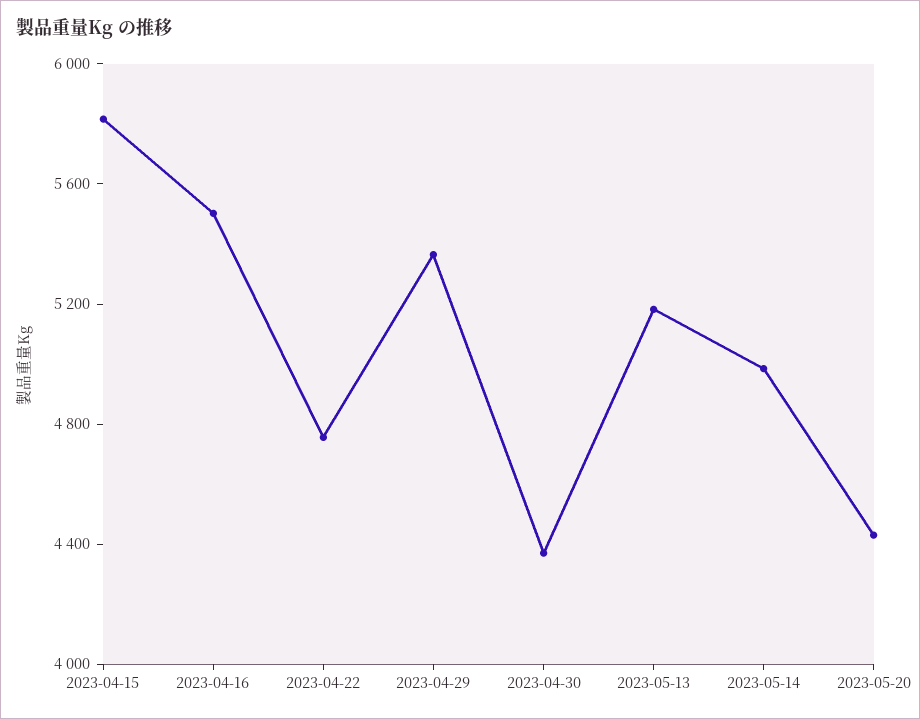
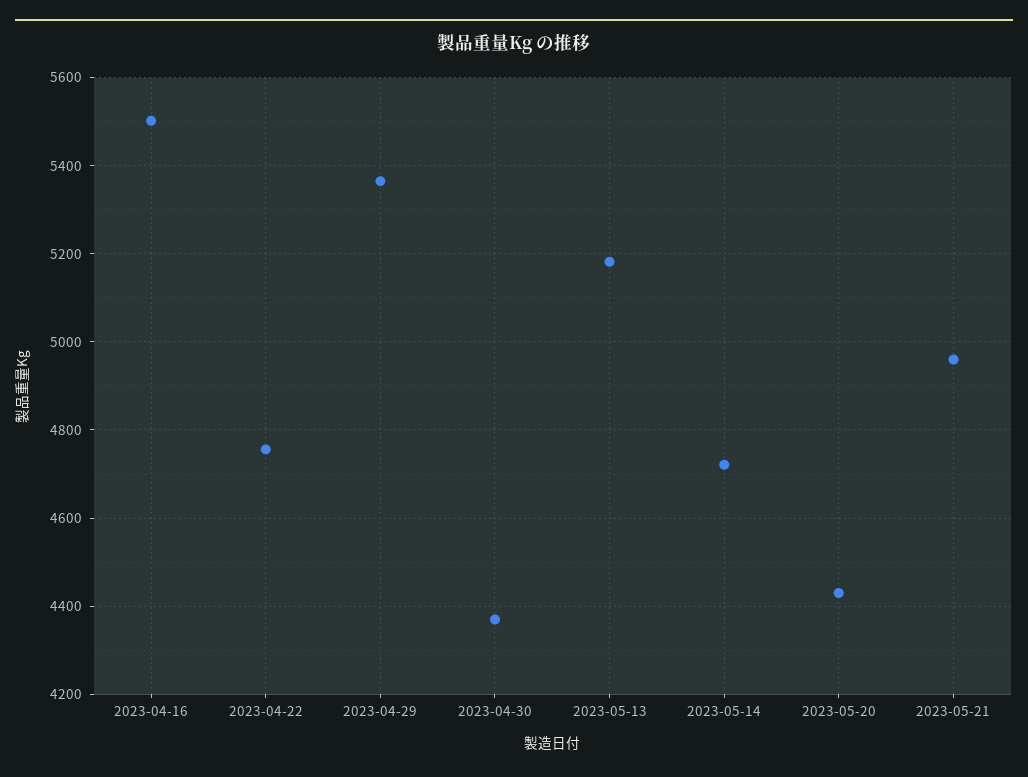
2023-04-15: 5800 -> none
2023-05-14: 5000 -> 4720
2023-05-21: none -> 4960

